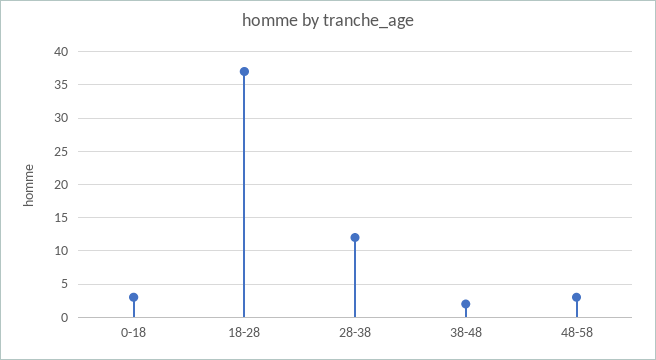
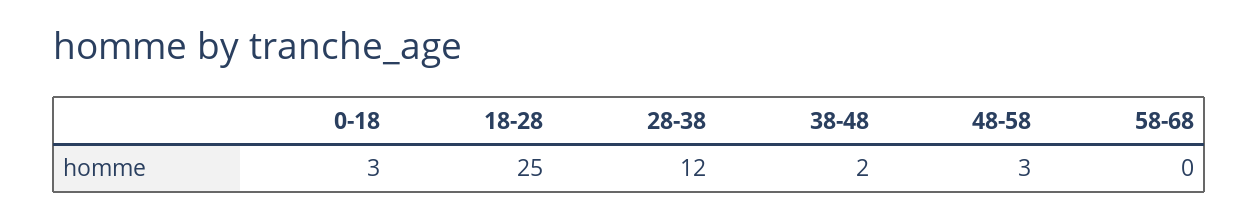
18-28: 37 -> 25
58-68: none -> 0

